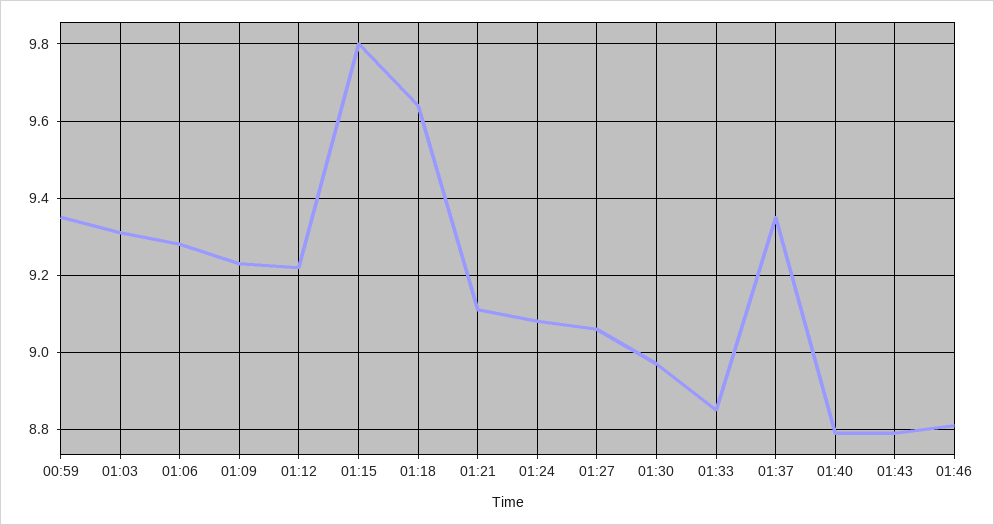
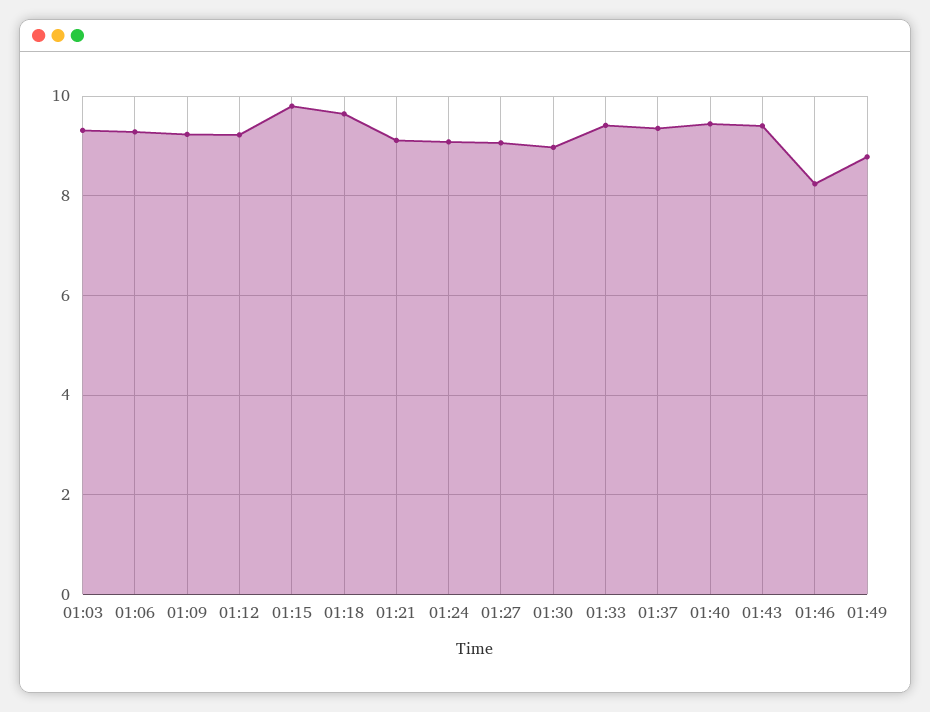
00:59: 9.35 -> none
01:33: 8.85 -> 9.4
01:40: 8.8 -> 9.4
01:43: 8.8 -> 9.4
01:46: 8.8 -> 8.2
01:49: none -> 8.8

